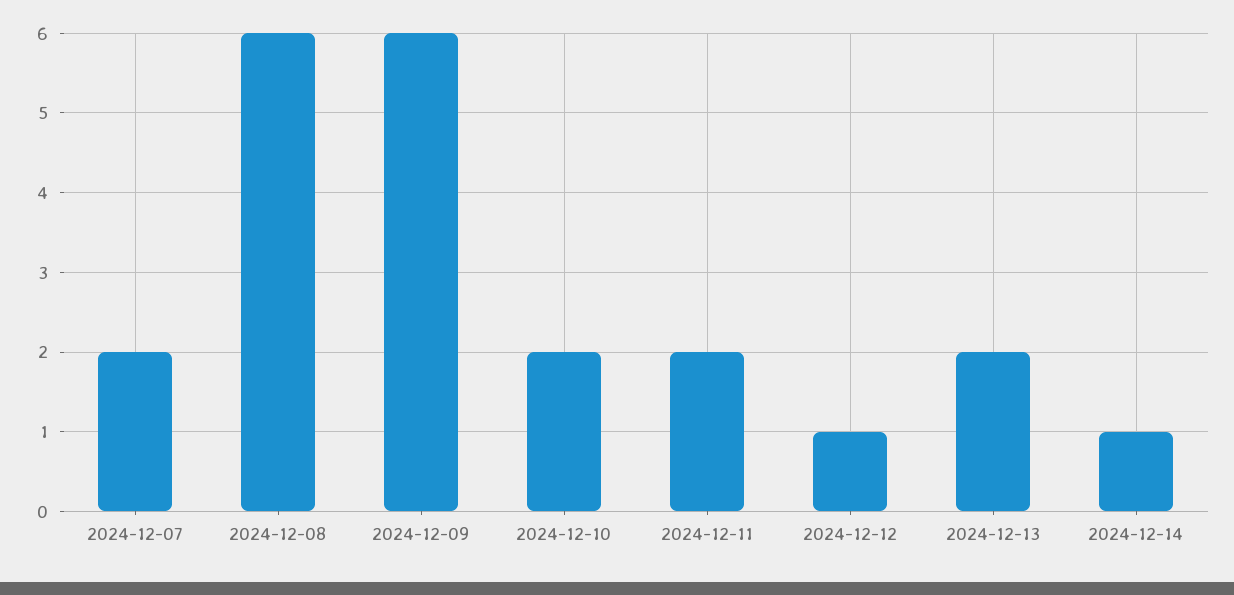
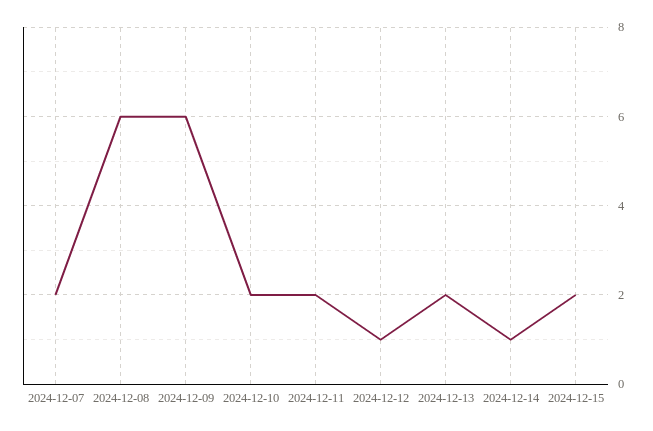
2024-12-15: none -> 2

